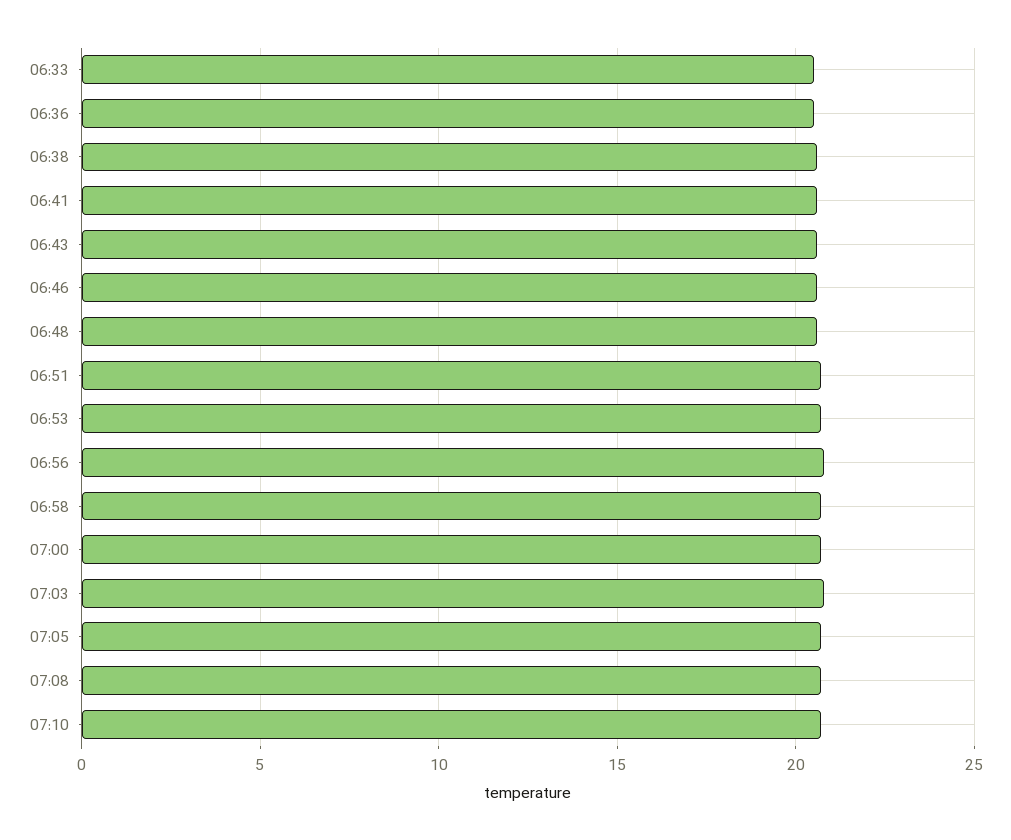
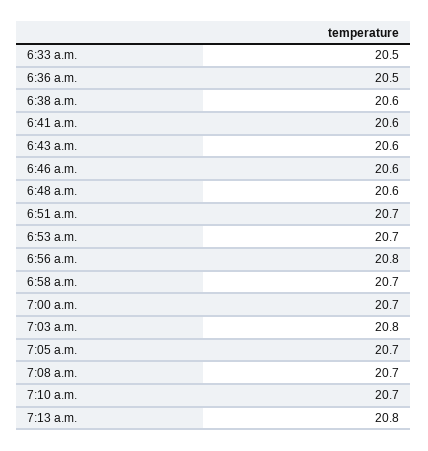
7:13 a.m.: none -> 20.8

